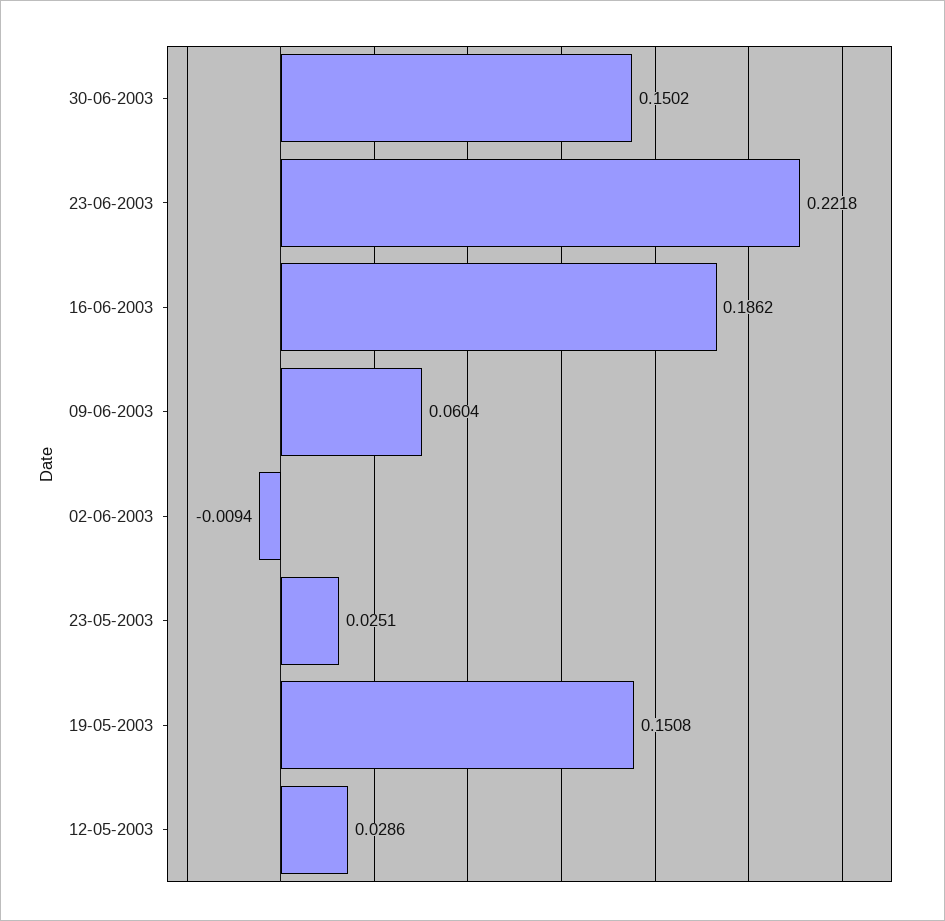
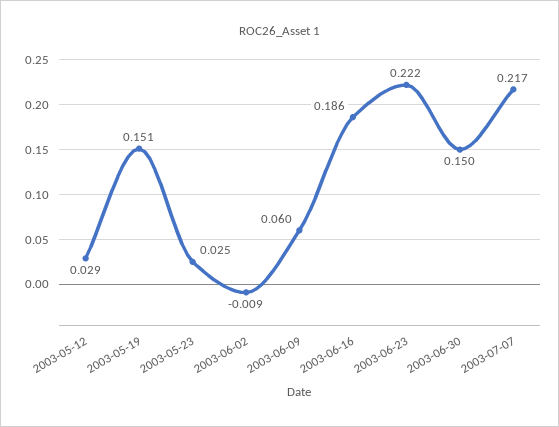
2003-07-07: none -> 0.217

